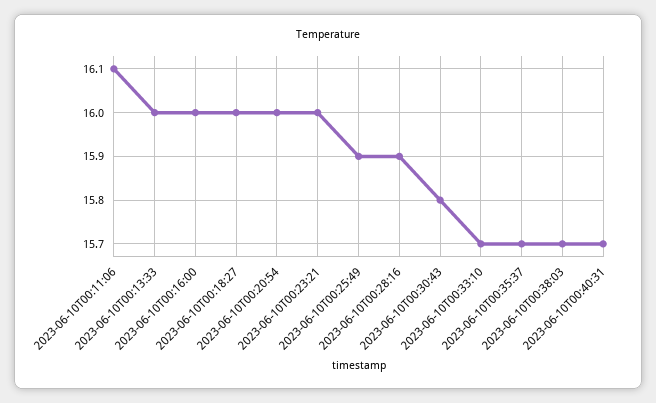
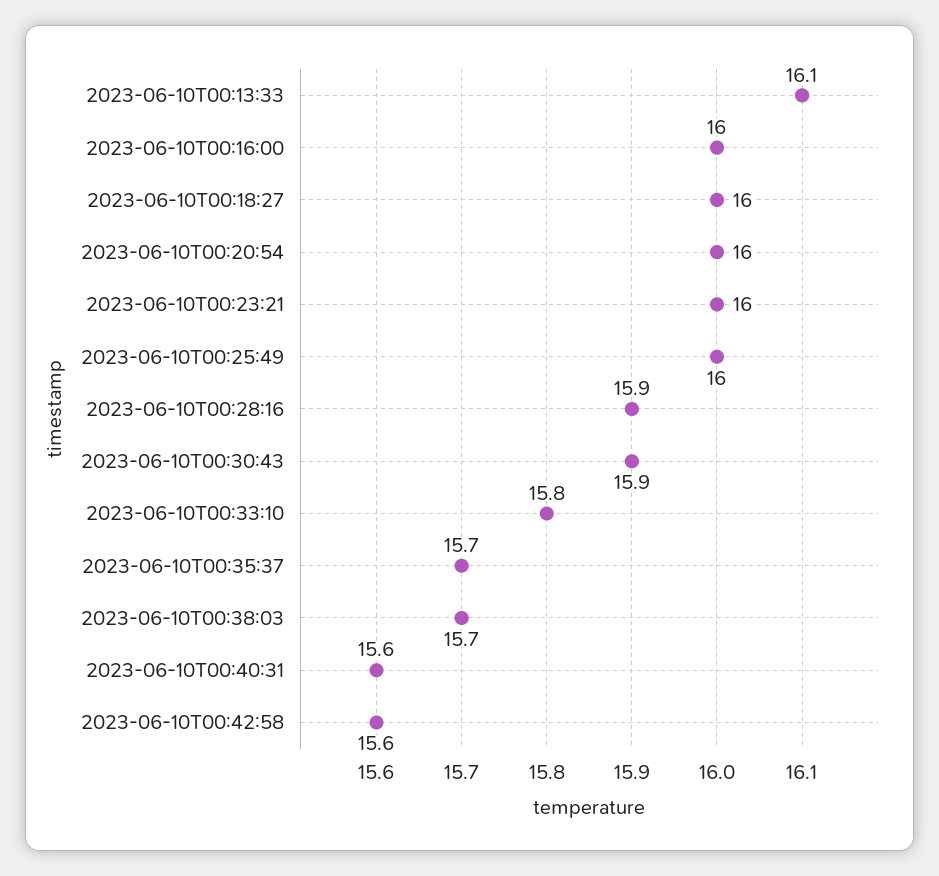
2023-06-10T00:11:06: 16.1 -> none
2023-06-10T00:13:33: 16 -> 16.1
2023-06-10T00:25:49: 15.9 -> 16
2023-06-10T00:30:43: 15.8 -> 15.9
2023-06-10T00:33:10: 15.7 -> 15.8
2023-06-10T00:40:31: 15.7 -> 15.6
2023-06-10T00:42:58: none -> 15.6

